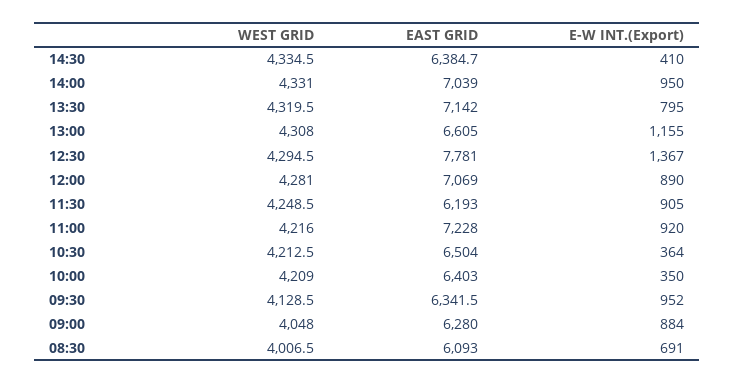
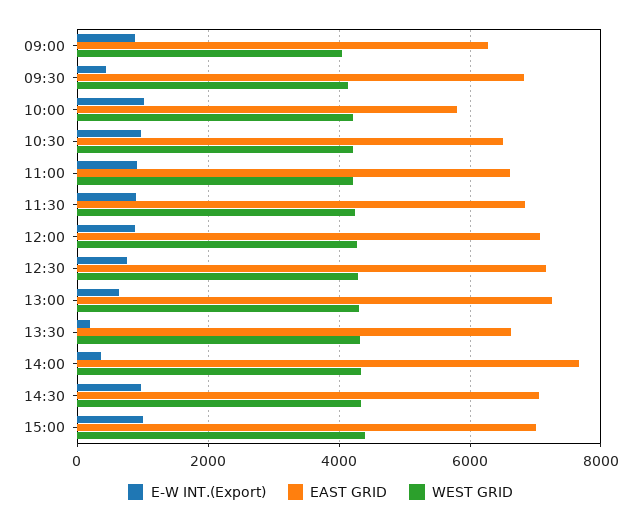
EAST GRID, 14:30: 6384.7 -> 7000
E-W INT.(Export), 14:30: 410 -> 1000
EAST GRID, 14:00: 7039 -> 7600
E-W INT.(Export), 14:00: 950 -> 400
EAST GRID, 13:30: 7142 -> 6600
E-W INT.(Export), 13:30: 795 -> 200
EAST GRID, 13:00: 6605 -> 7200
E-W INT.(Export), 13:00: 1155 -> 600
EAST GRID, 12:30: 7781 -> 7200
E-W INT.(Export), 12:30: 1367 -> 800
EAST GRID, 11:30: 6193 -> 6800
EAST GRID, 11:00: 7228 -> 6600
E-W INT.(Export), 10:30: 364 -> 1000
EAST GRID, 10:00: 6403 -> 5800
E-W INT.(Export), 10:00: 350 -> 1000
EAST GRID, 09:30: 6341.5 -> 6800
E-W INT.(Export), 09:30: 952 -> 400
WEST GRID, 08:30: 4006.5 -> none
EAST GRID, 08:30: 6093 -> none
E-W INT.(Export), 08:30: 691 -> none
E-W INT.(Export), 15:00: none -> 1000
EAST GRID, 15:00: none -> 7000
WEST GRID, 15:00: none -> 4400

